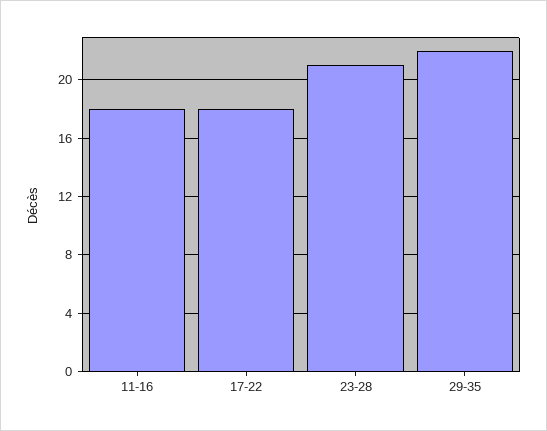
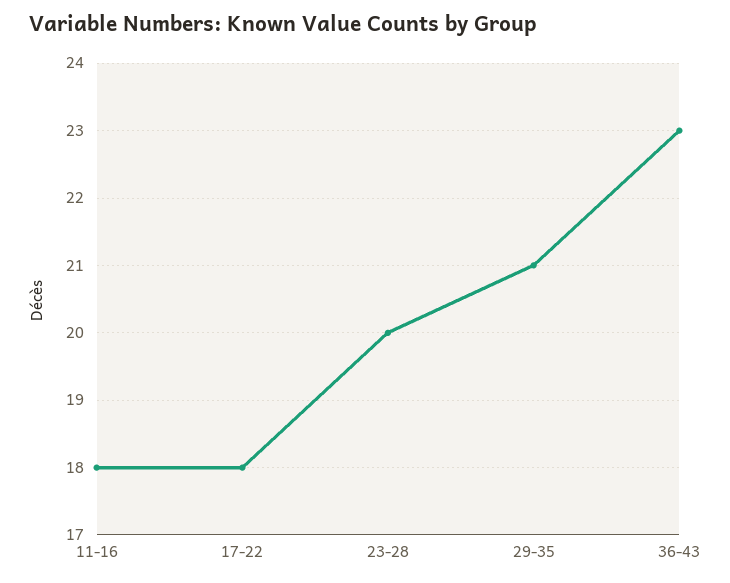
23-28: 21 -> 20
29-35: 22 -> 21
36-43: none -> 23

